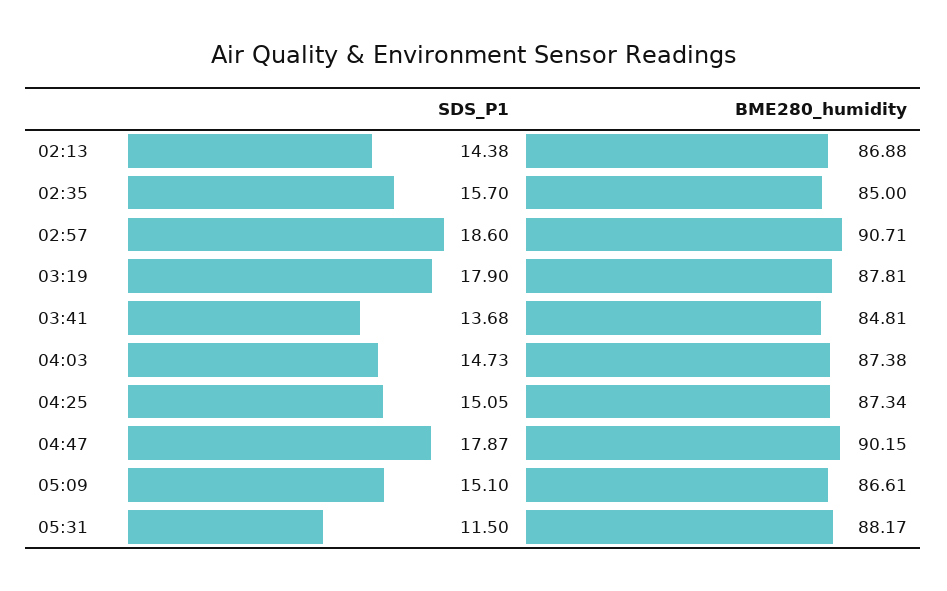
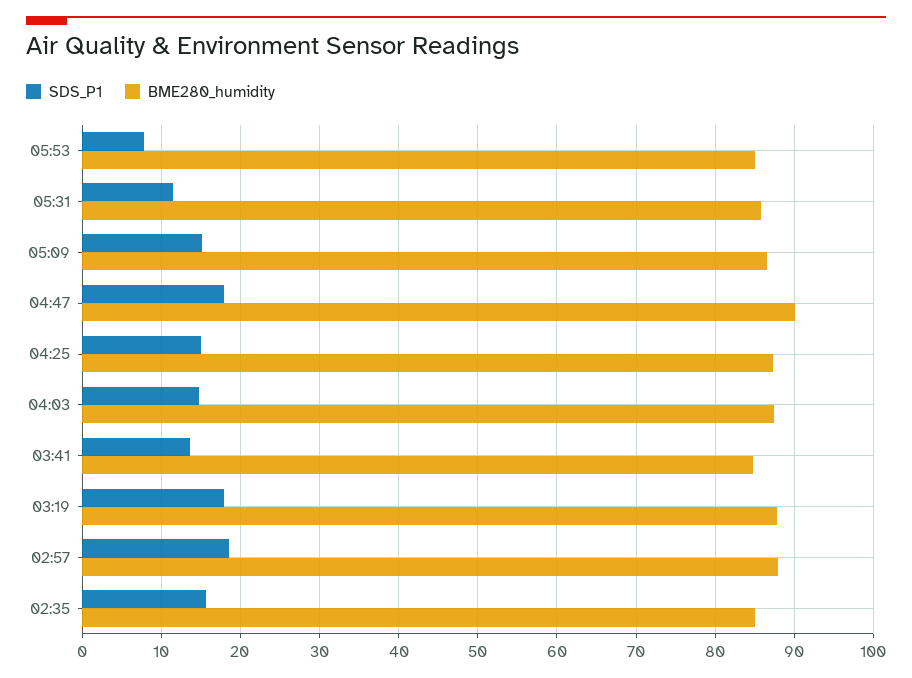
SDS_P1, 02:13: 14.38 -> none
BME280_humidity, 02:13: 86.88 -> none
BME280_humidity, 02:57: 90.71 -> 88
BME280_humidity, 05:31: 88.17 -> 86
SDS_P1, 05:53: none -> 8
BME280_humidity, 05:53: none -> 85

